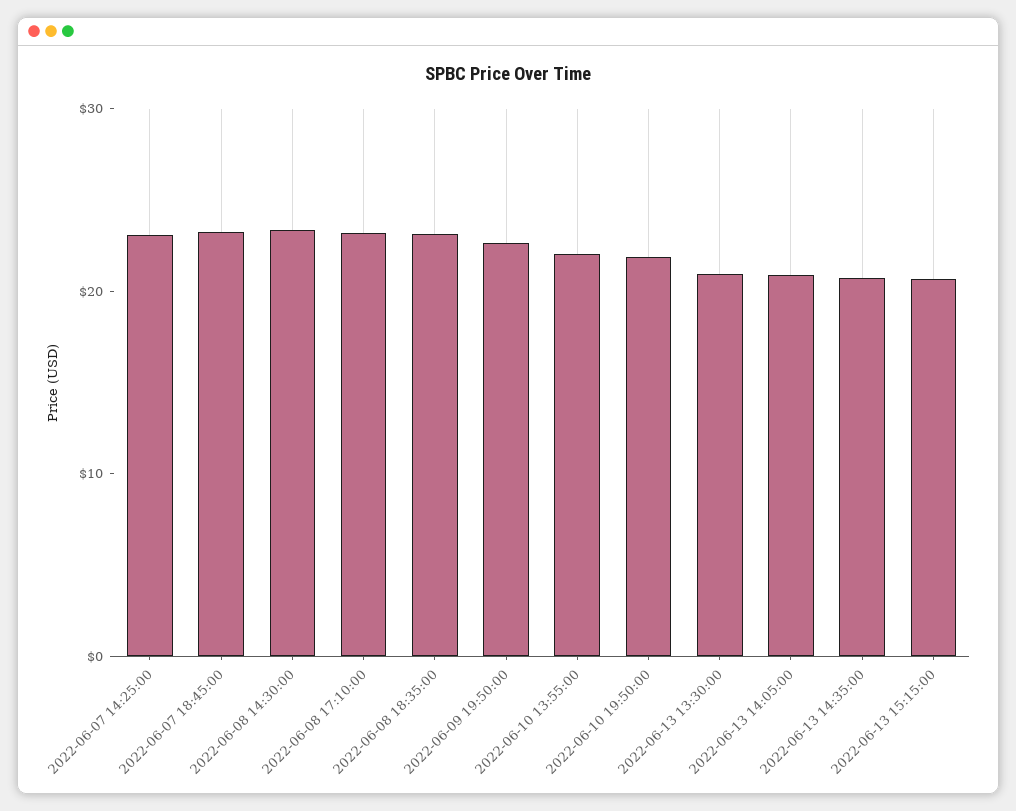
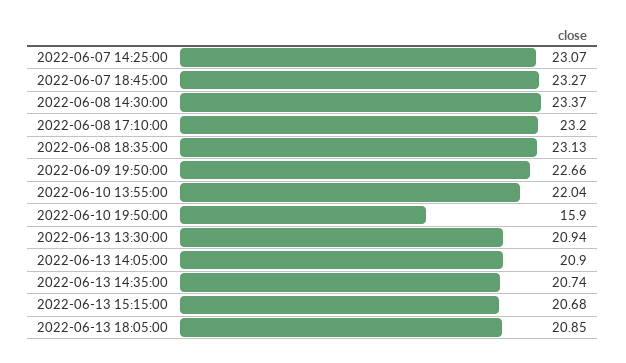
2022-06-10 19:50:00: 22 -> 15.9
2022-06-13 18:05:00: none -> 20.85

